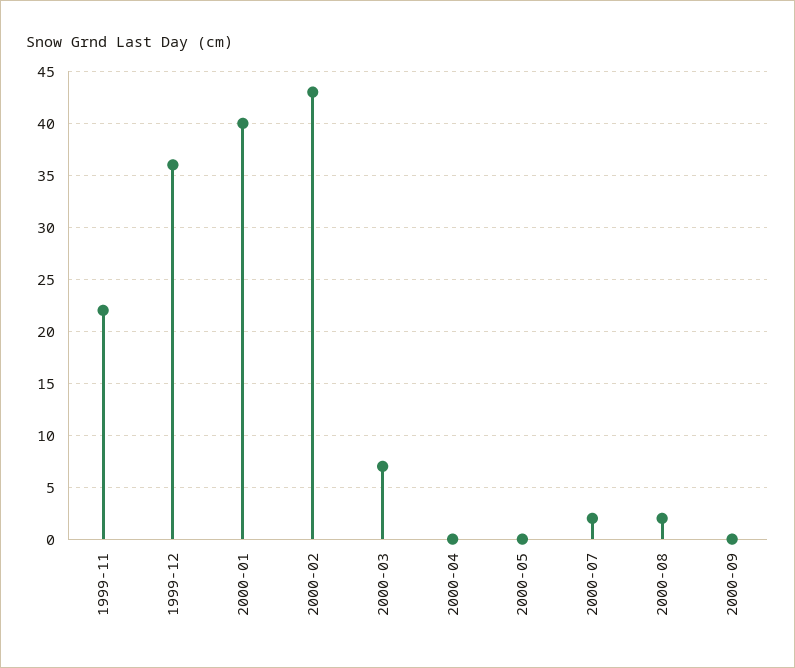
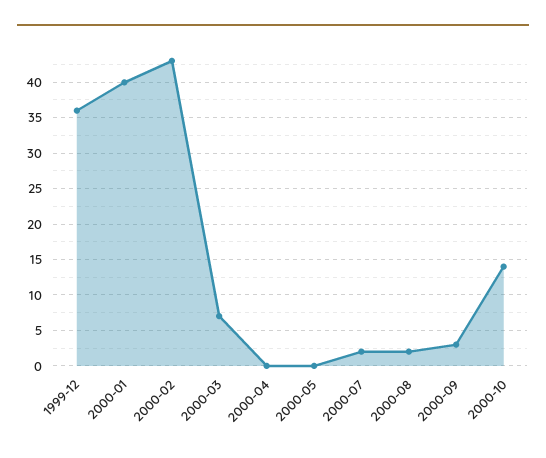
1999-11: 22 -> none
2000-09: 0 -> 3
2000-10: none -> 14

